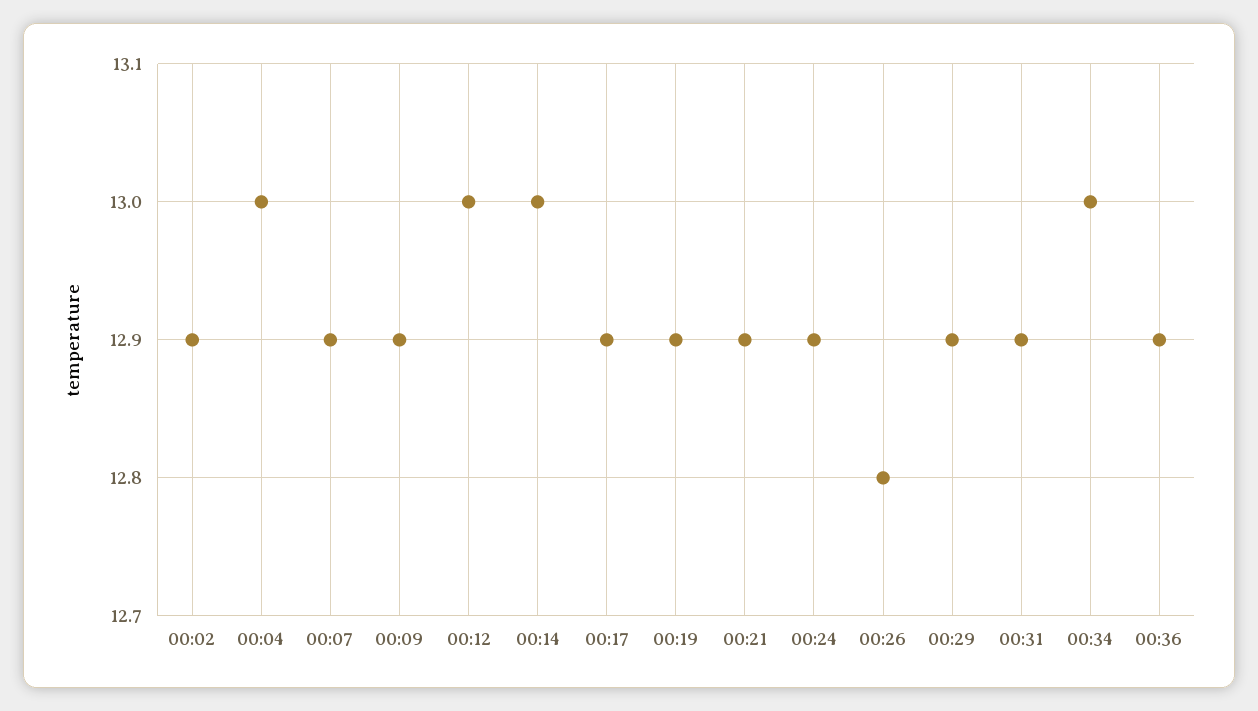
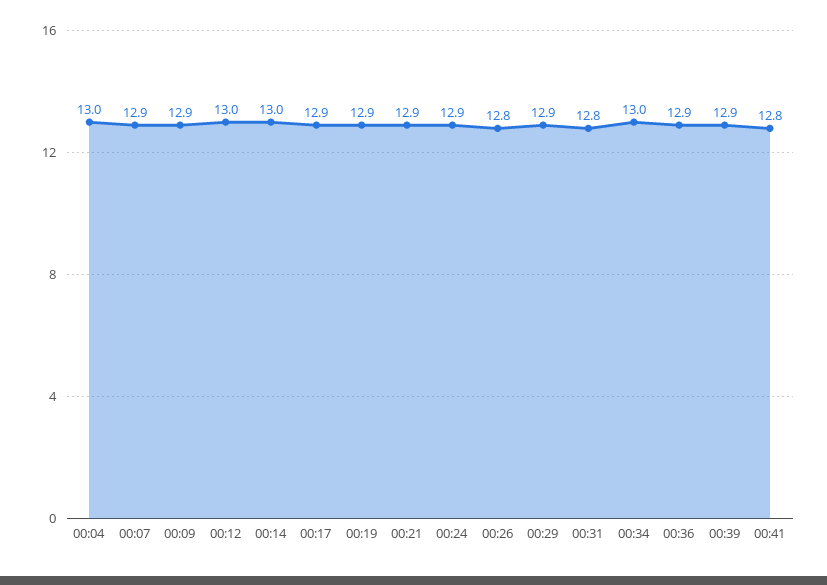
00:02: 12.9 -> none
00:31: 12.9 -> 12.8
00:39: none -> 12.9
00:41: none -> 12.8

